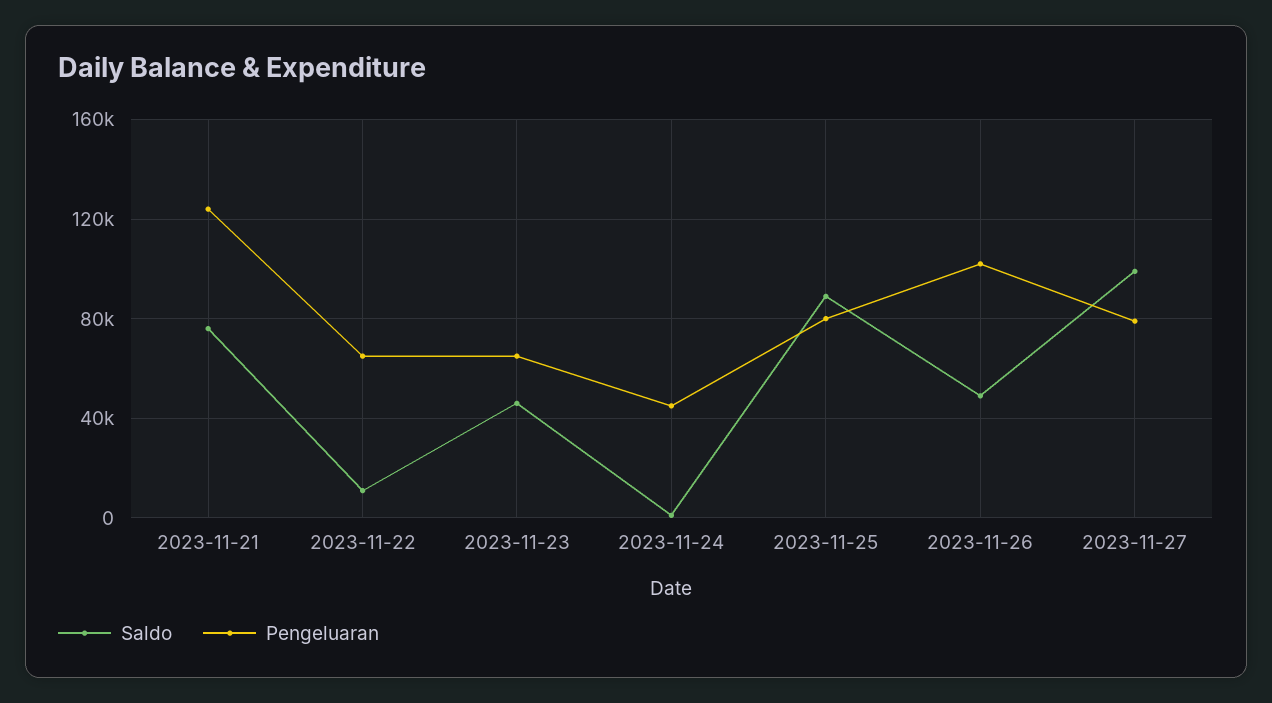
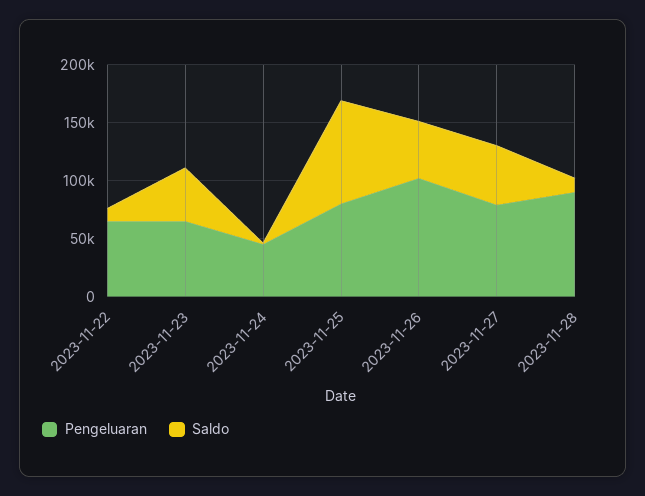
Saldo, 2023-11-21: 75000 -> none
Pengeluaran, 2023-11-21: 125000 -> none
Saldo, 2023-11-27: 100000 -> 50000
Pengeluaran, 2023-11-28: none -> 90000
Saldo, 2023-11-28: none -> 10000

